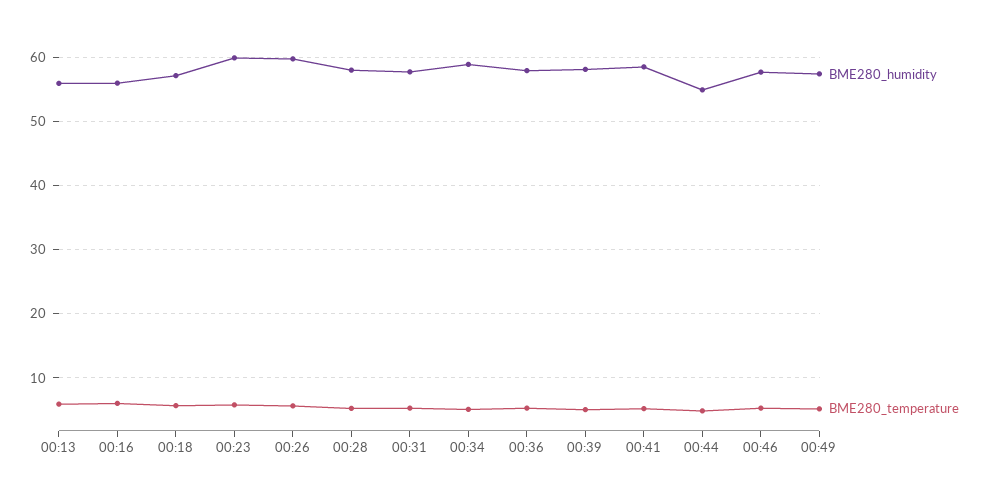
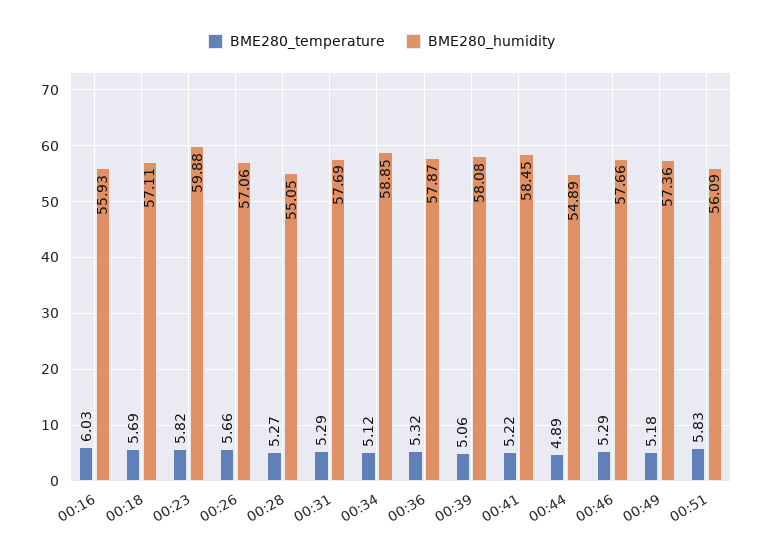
BME280_humidity, 00:13: 56 -> none
BME280_temperature, 00:13: 6 -> none
BME280_humidity, 00:26: 60 -> 57.06
BME280_humidity, 00:28: 58 -> 55.05
BME280_temperature, 00:51: none -> 5.83
BME280_humidity, 00:51: none -> 56.09

